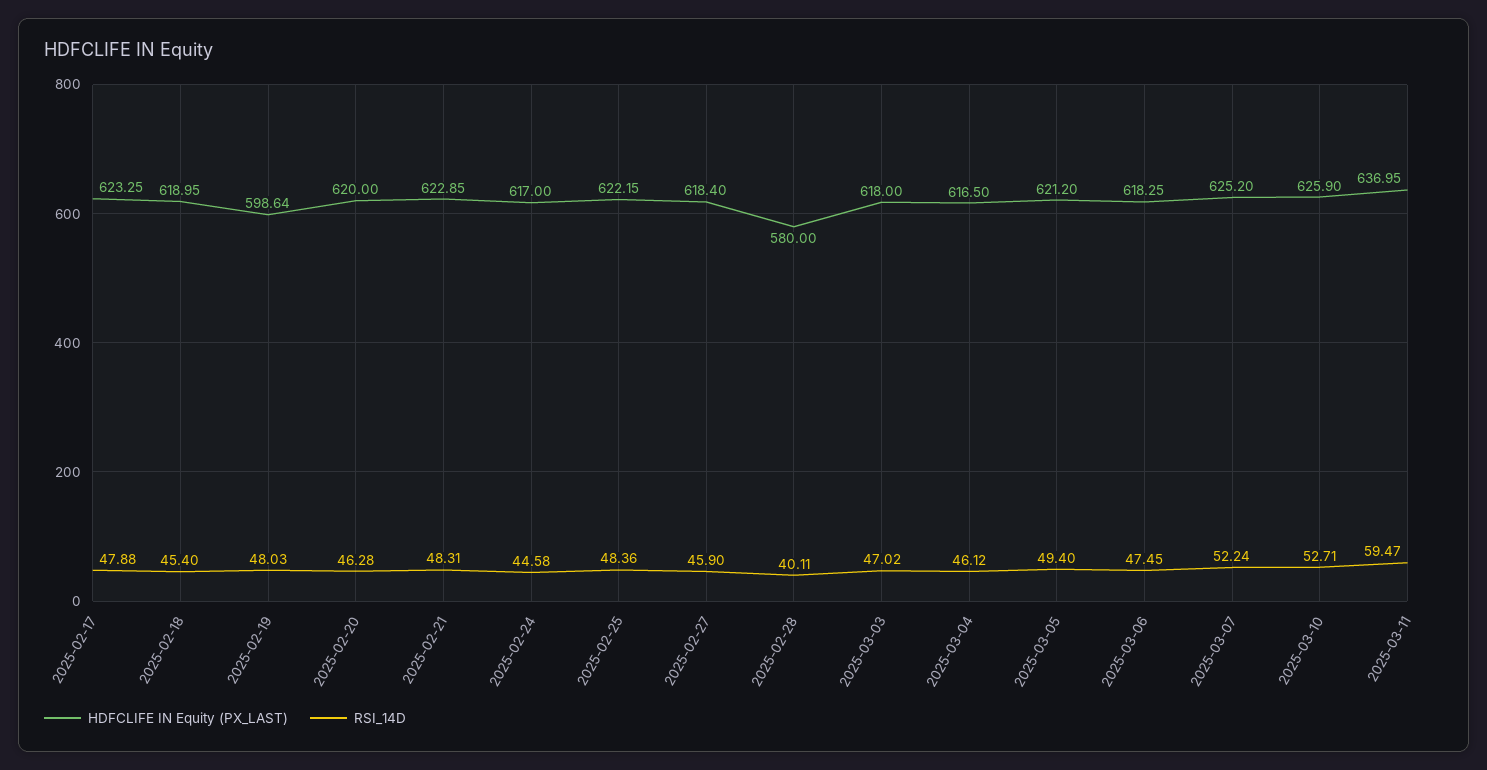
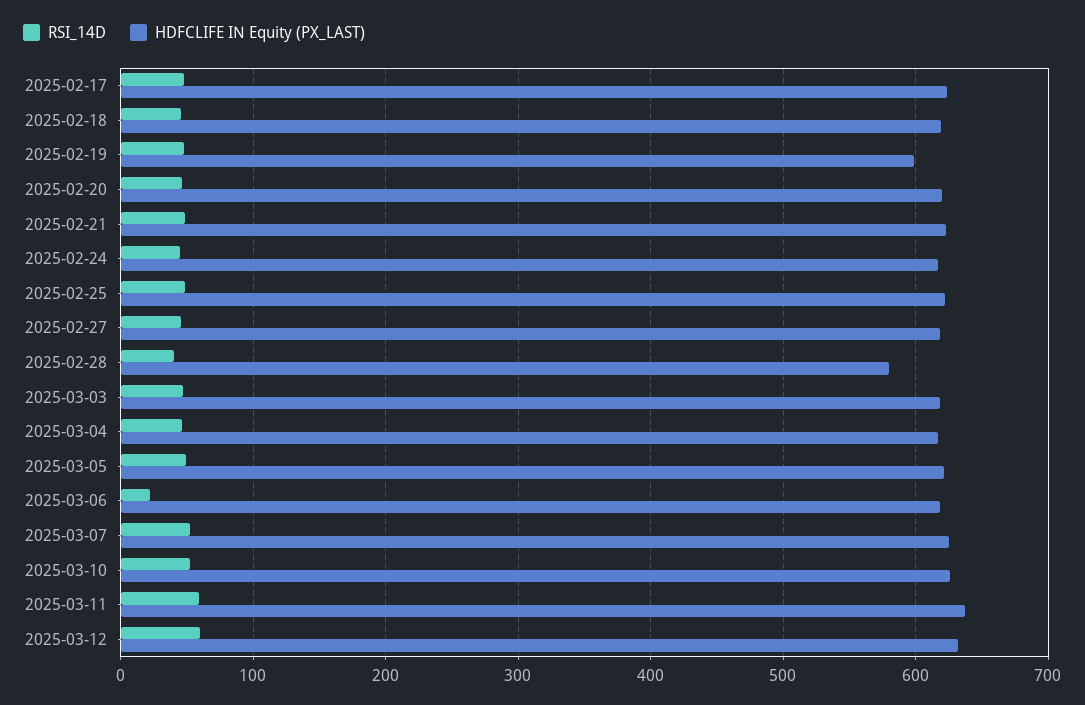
RSI_14D, 2025-03-06: 47.45 -> 20
RSI_14D, 2025-03-12: none -> 60
HDFCLIFE IN Equity (PX_LAST), 2025-03-12: none -> 630

